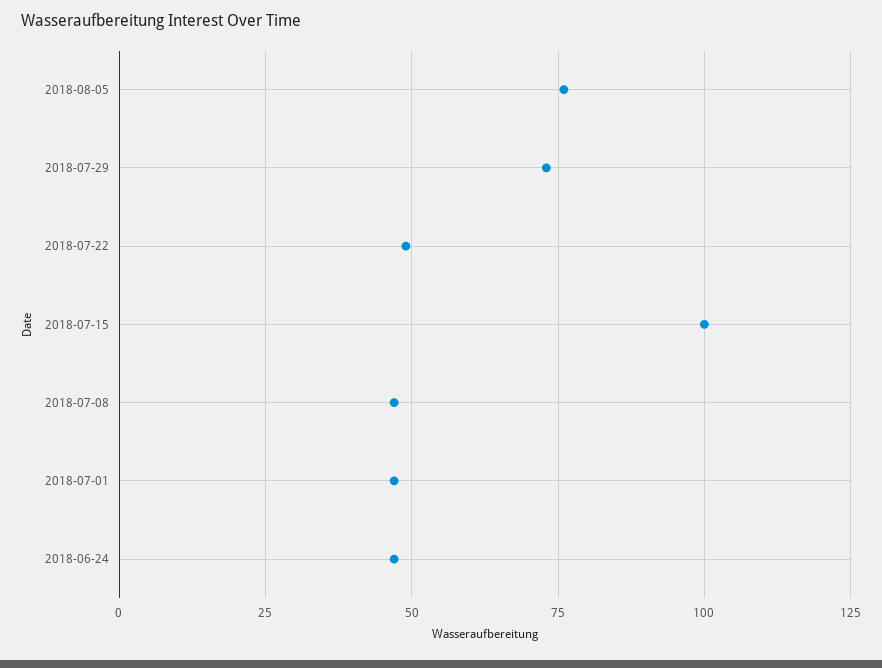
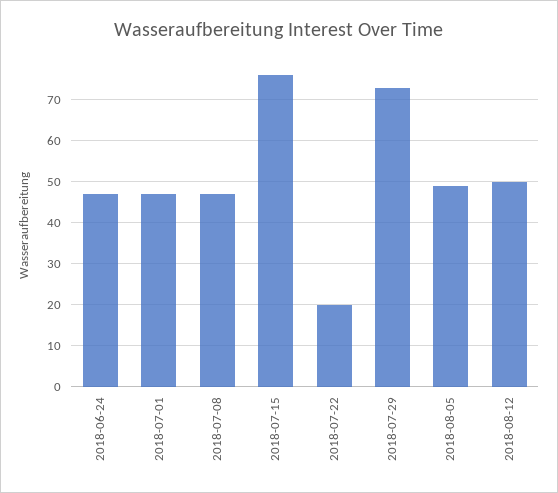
2018-08-05: 75 -> 50
2018-07-22: 50 -> 20
2018-07-15: 100 -> 75
2018-08-12: none -> 50

